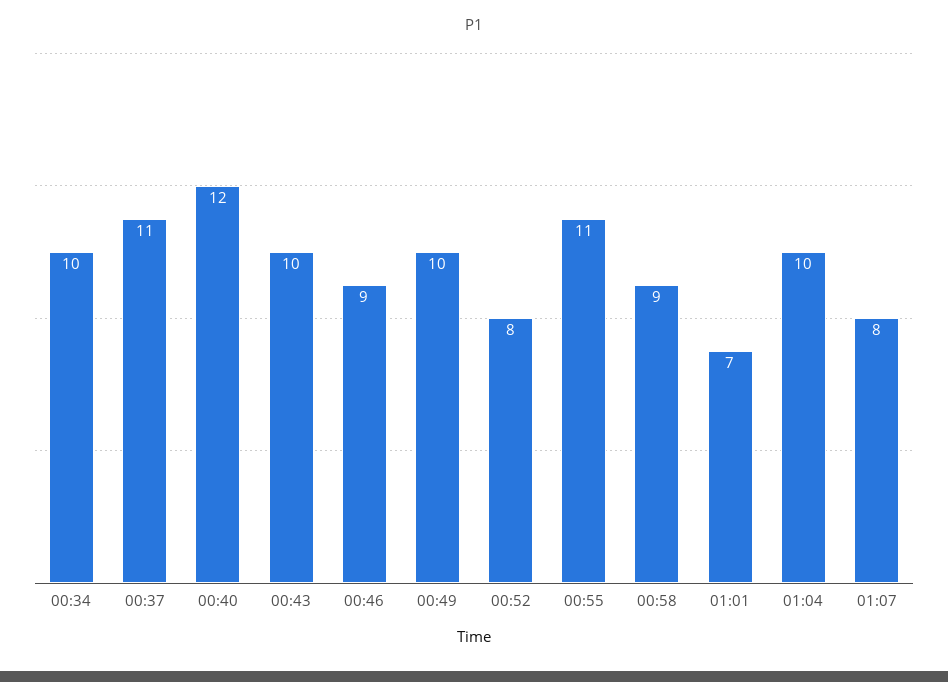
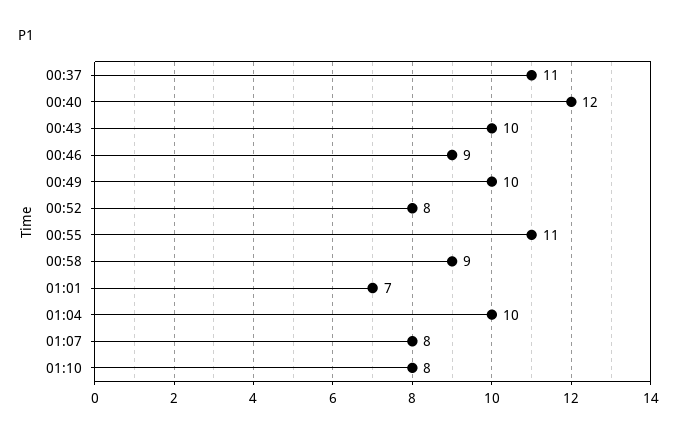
00:34: 10 -> none
01:10: none -> 8

